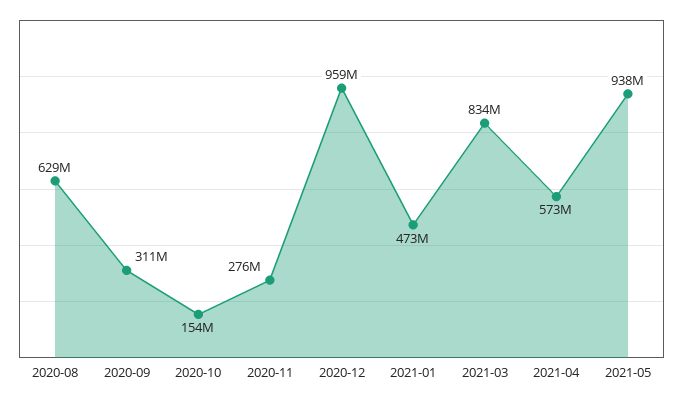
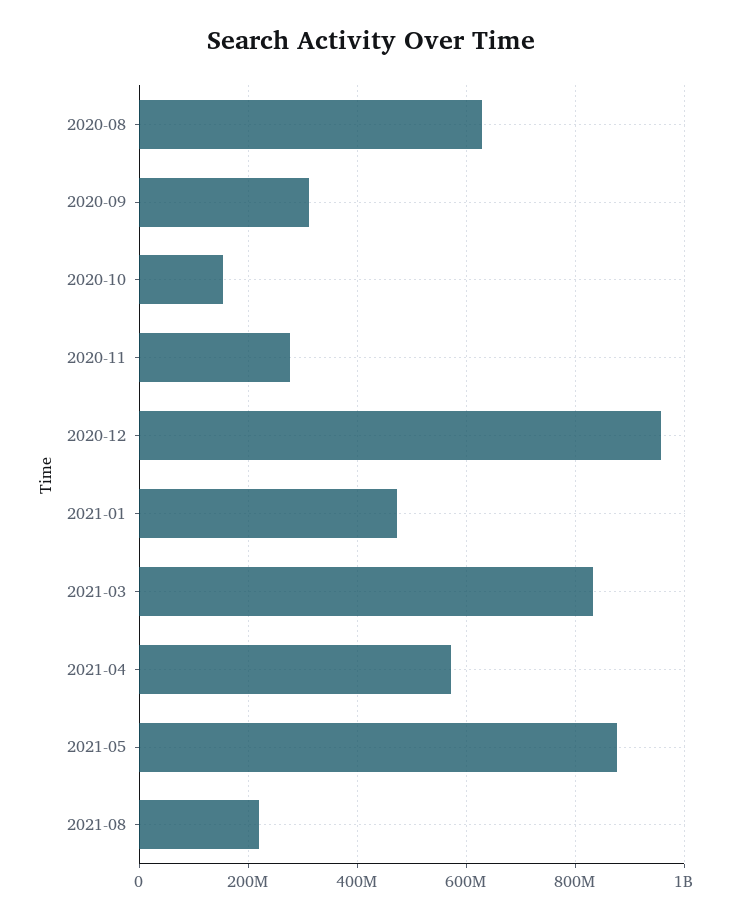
2021-05: 938000000 -> 880000000
2021-08: none -> 220000000

